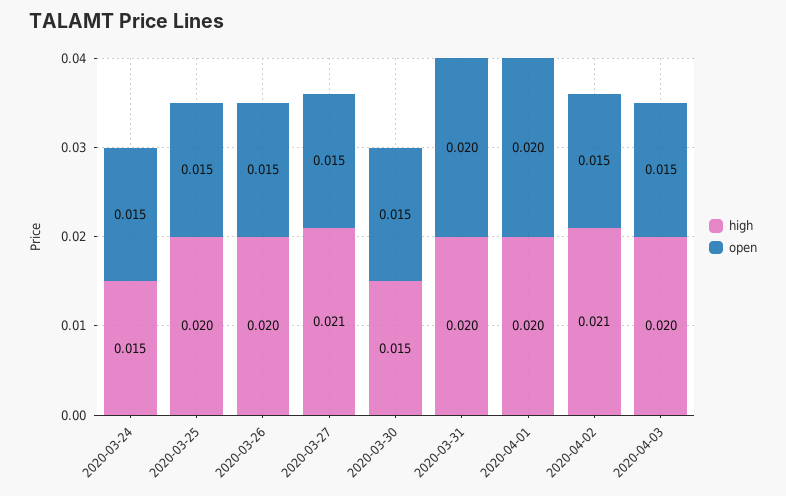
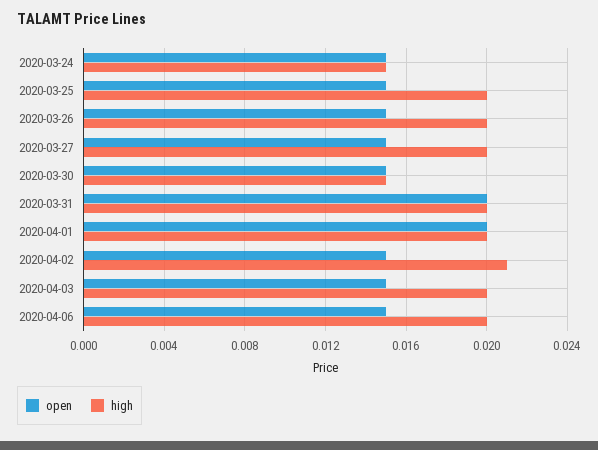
high, 2020-03-27: 0.021 -> 0.02
open, 2020-04-06: none -> 0.015
high, 2020-04-06: none -> 0.02

